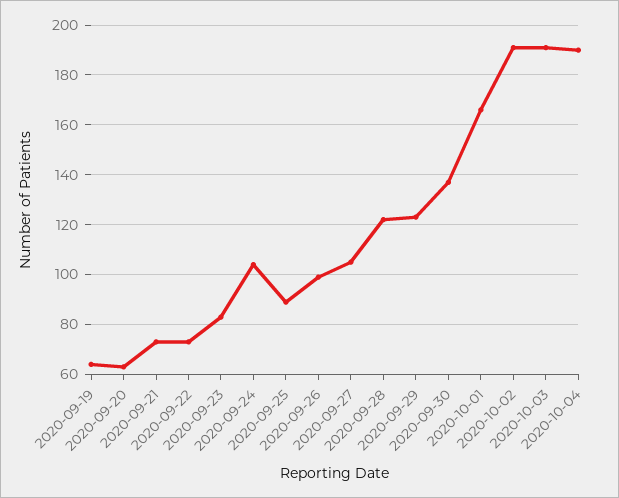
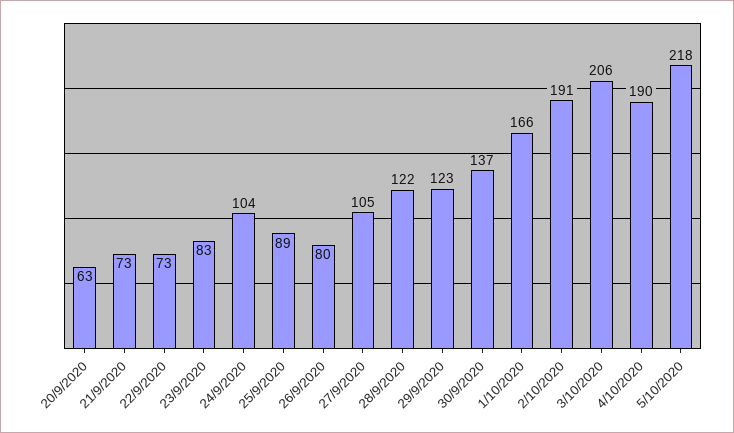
2020-09-19: 65 -> none
2020-09-26: 100 -> 80
2020-10-03: 190 -> 206
5/10/2020: none -> 218

